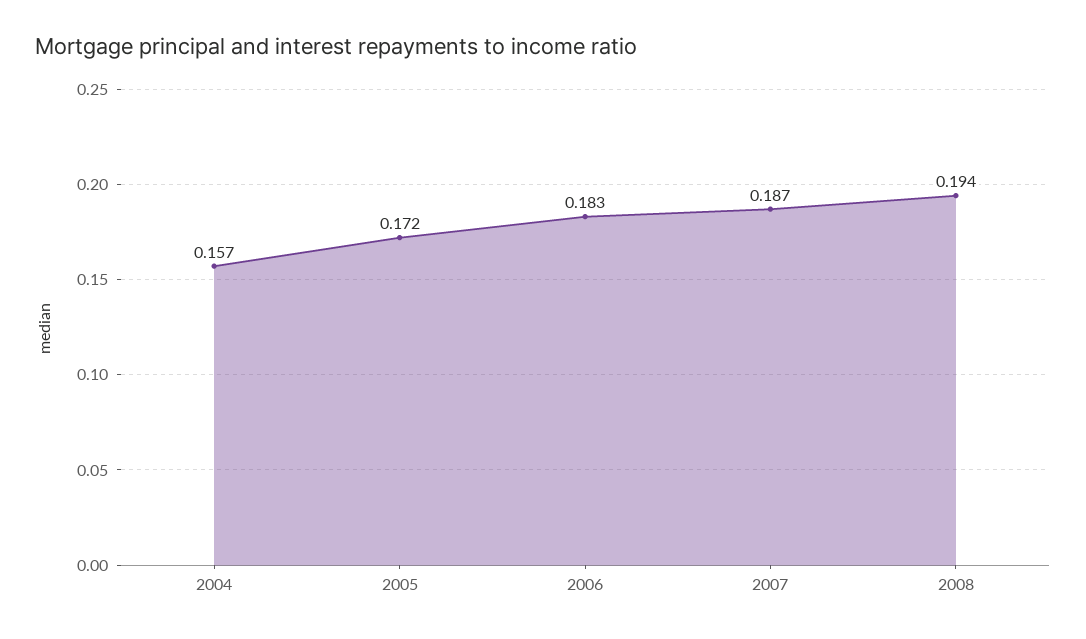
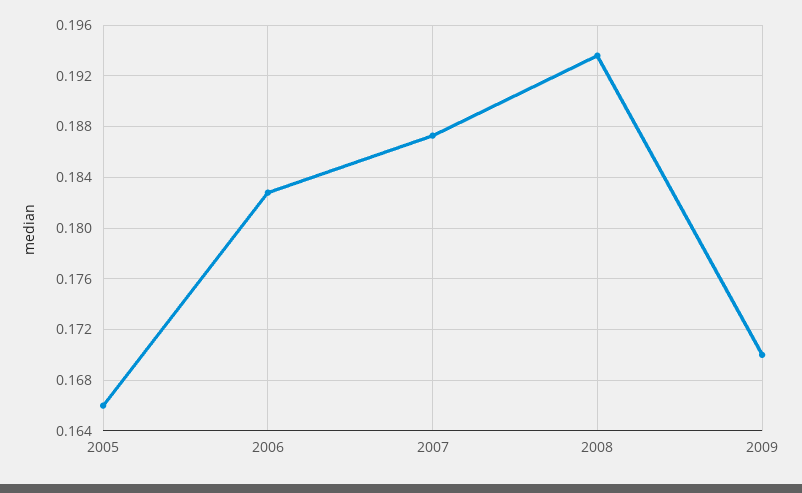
2004: 0.157 -> none
2005: 0.172 -> 0.166
2009: none -> 0.17

